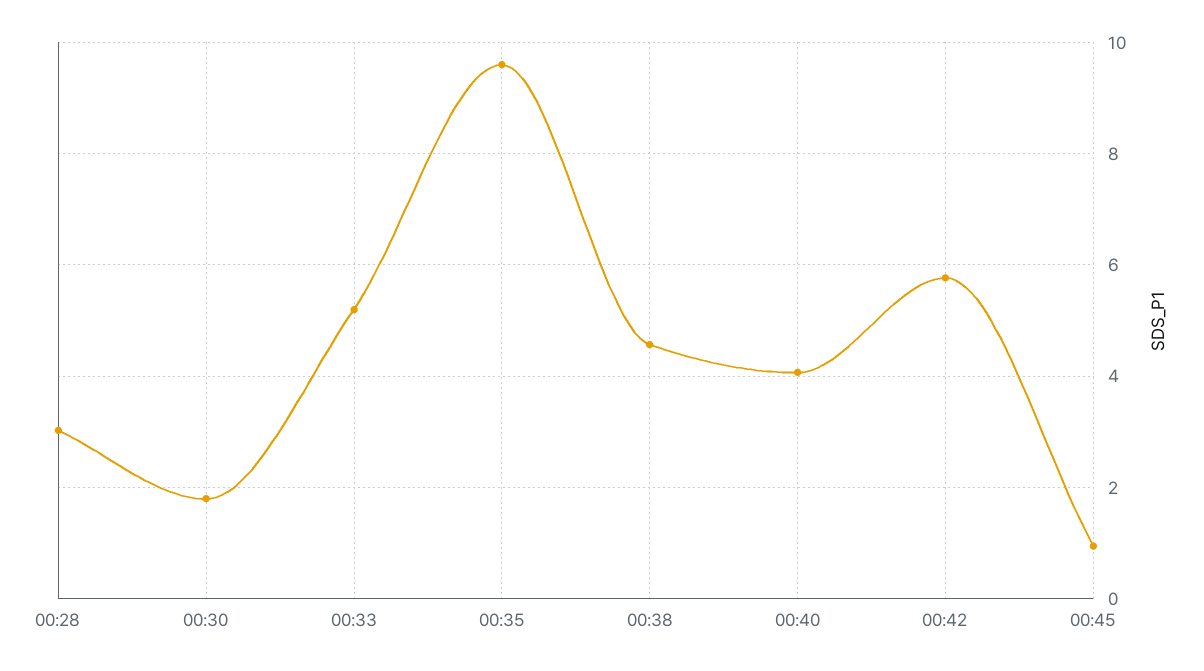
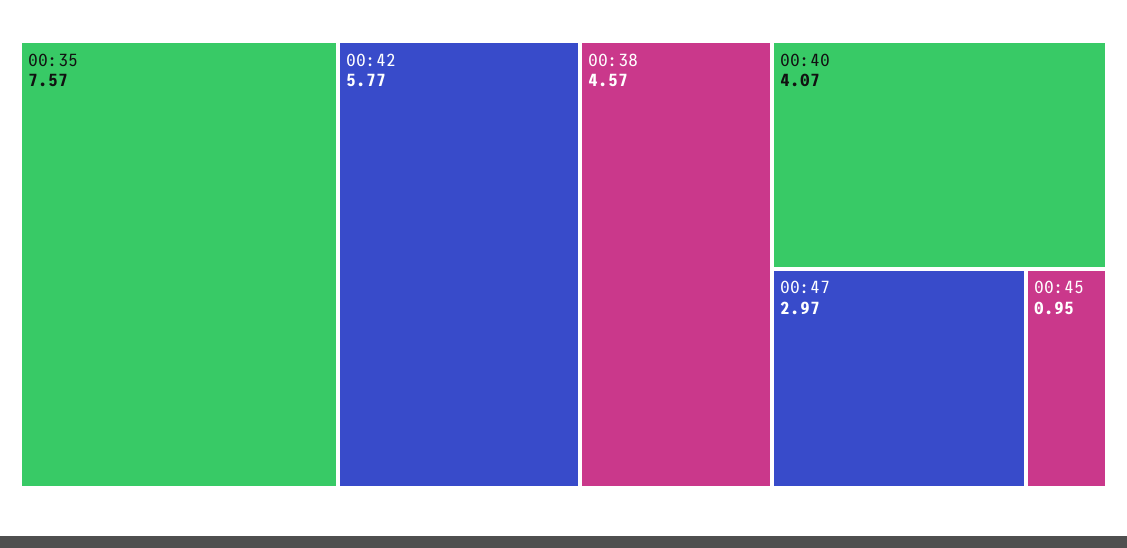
00:28: 3 -> none
00:30: 1.8 -> none
00:33: 5.2 -> none
00:35: 9.6 -> 7.57
00:47: none -> 2.97

